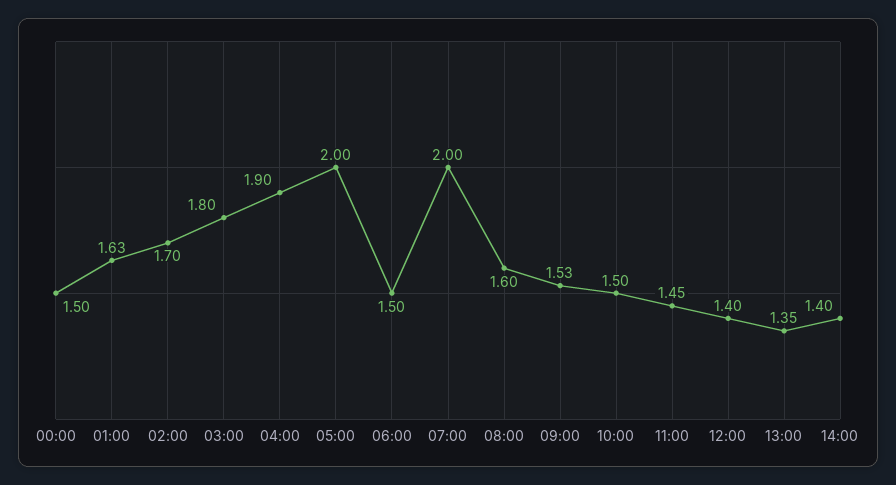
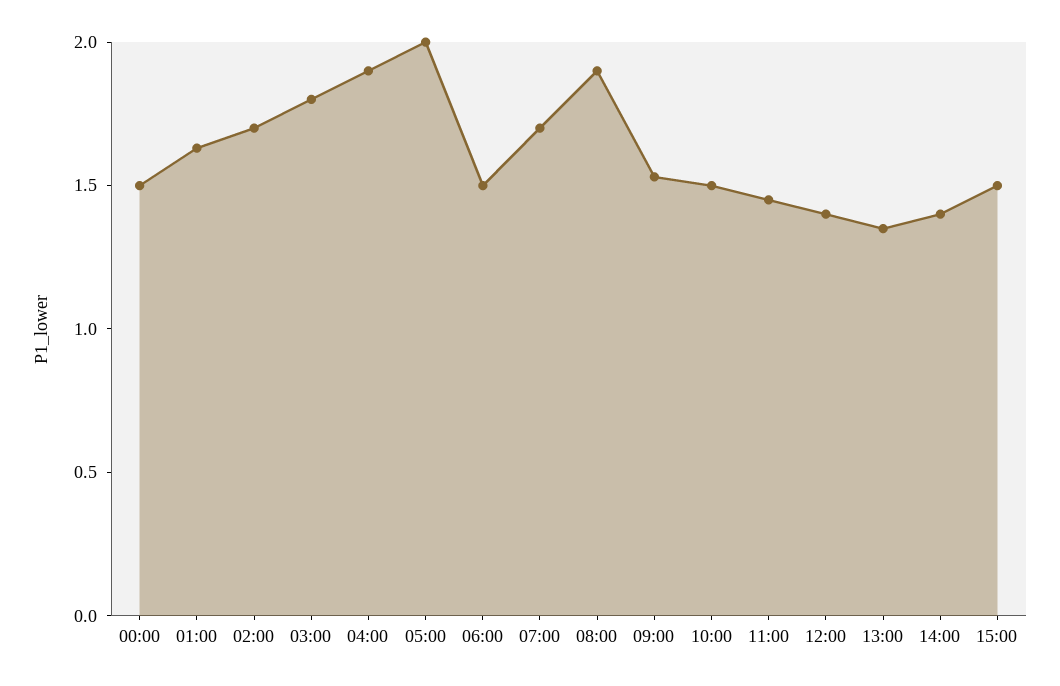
07:00: 2 -> 1.7
08:00: 1.6 -> 1.9
15:00: none -> 1.5

